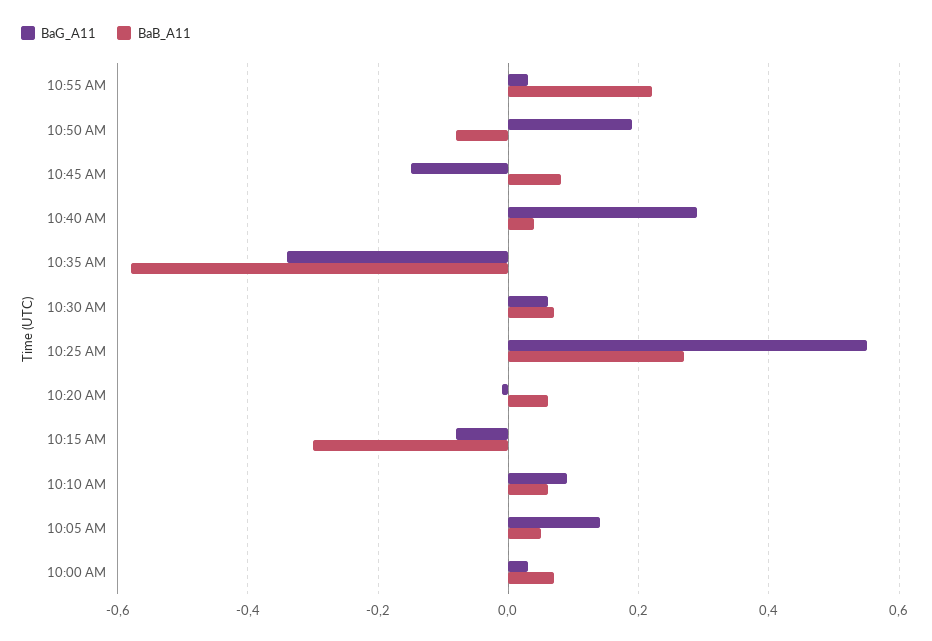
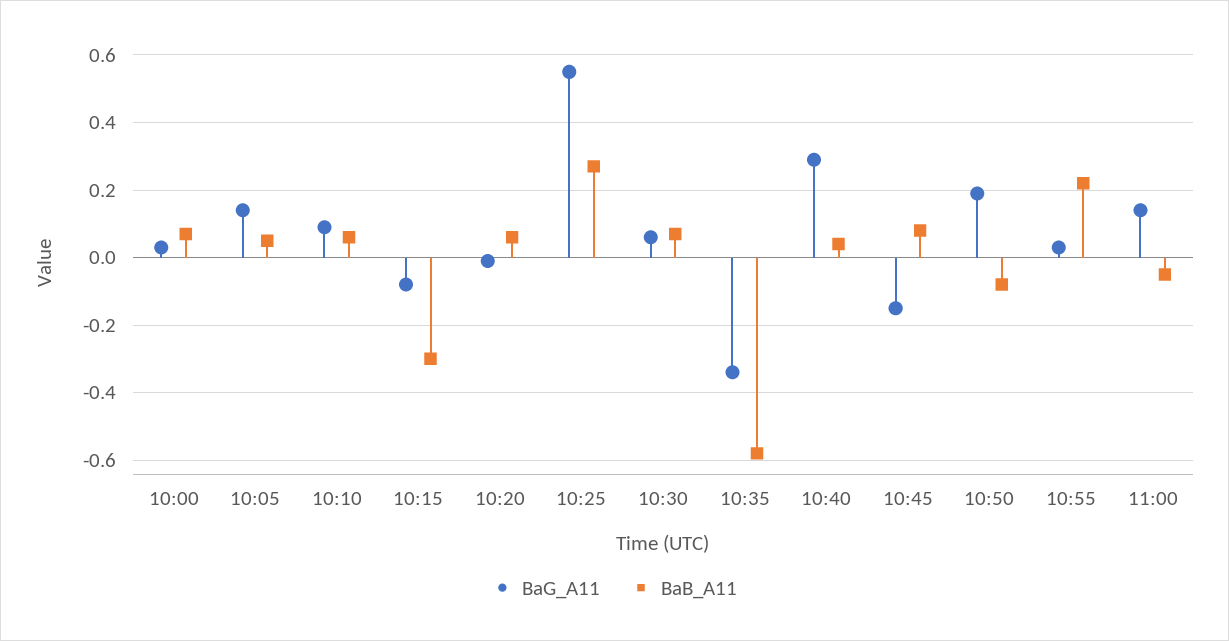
BaG_A11, 11:00: none -> 0.15
BaB_A11, 11:00: none -> -0.05

